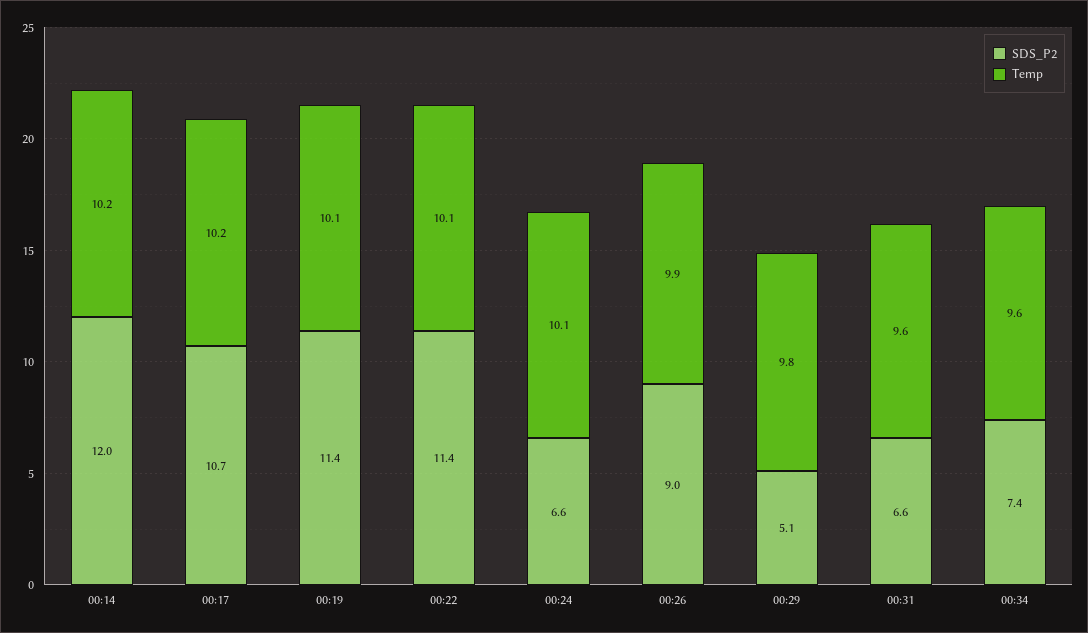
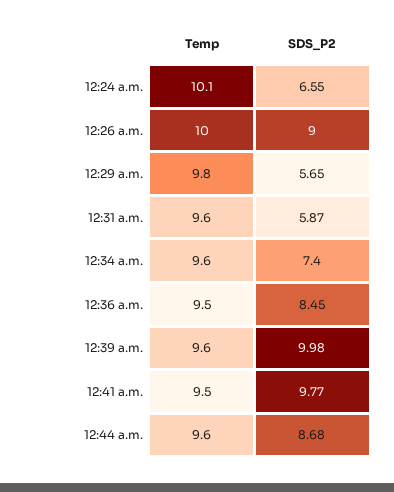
SDS_P2, 00:14: 12 -> none
Temp, 00:14: 10.2 -> none
SDS_P2, 00:17: 10.7 -> none
Temp, 00:17: 10.2 -> none
SDS_P2, 00:19: 11.4 -> none
Temp, 00:19: 10.1 -> none
SDS_P2, 00:22: 11.4 -> none
Temp, 00:22: 10.1 -> none
Temp, 00:26: 9.9 -> 10
SDS_P2, 00:29: 5.1 -> 5.65
SDS_P2, 00:31: 6.6 -> 5.87
Temp, 12:36 a.m.: none -> 9.5
SDS_P2, 12:36 a.m.: none -> 8.45
Temp, 12:39 a.m.: none -> 9.6
SDS_P2, 12:39 a.m.: none -> 9.98
Temp, 12:41 a.m.: none -> 9.5
SDS_P2, 12:41 a.m.: none -> 9.77
Temp, 12:44 a.m.: none -> 9.6
SDS_P2, 12:44 a.m.: none -> 8.68

